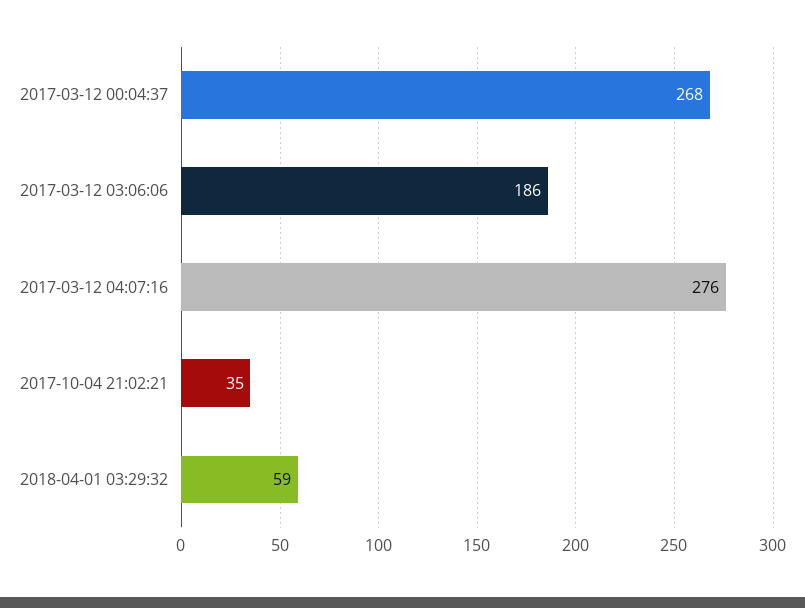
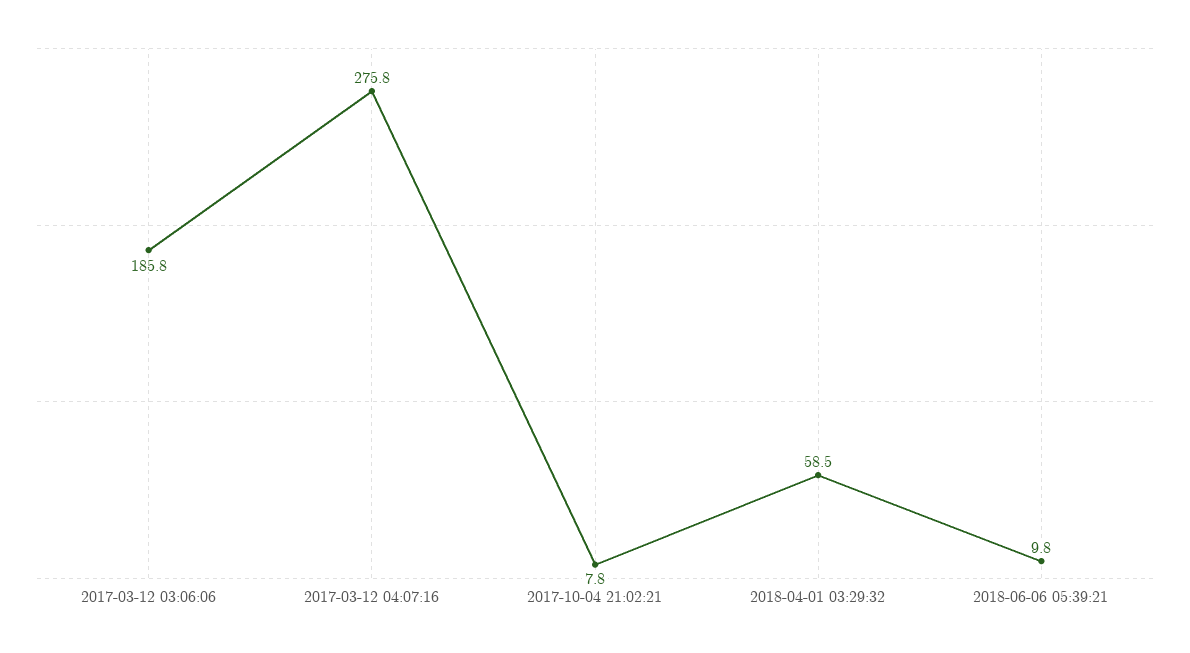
2017-03-12 00:04:37: 268 -> none
2017-10-04 21:02:21: 35 -> 7.8
2018-06-06 05:39:21: none -> 9.8

